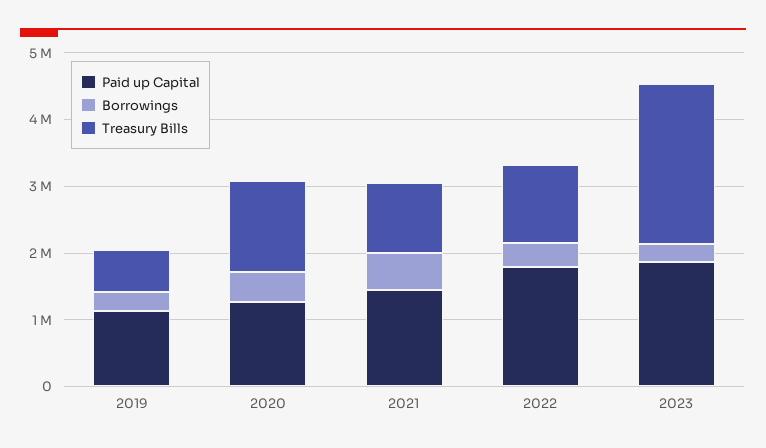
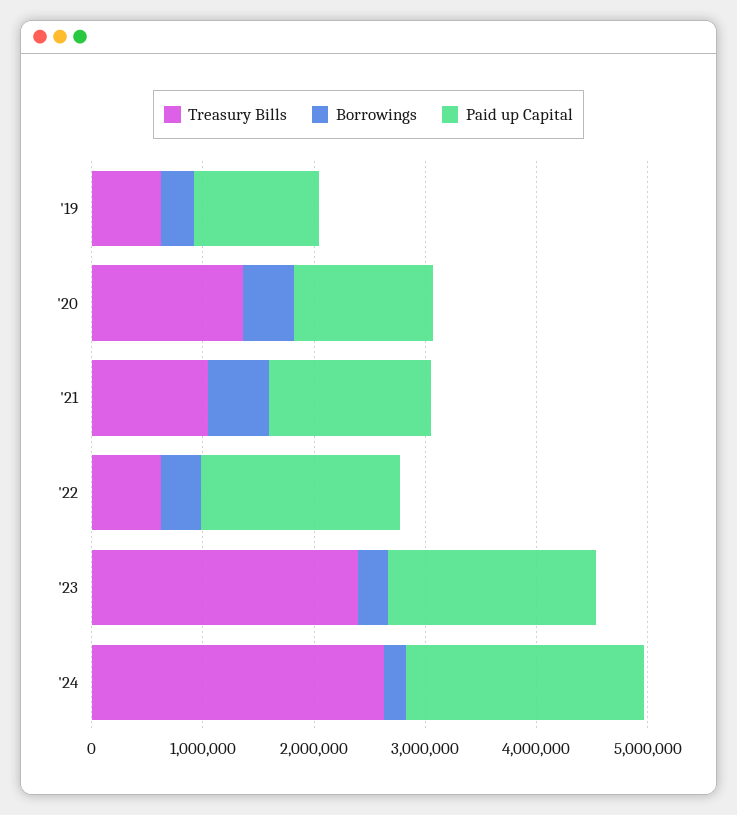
Treasury Bills, 2022: 1200000 -> 600000
Treasury Bills, '24: none -> 2600000
Borrowings, '24: none -> 200000
Paid up Capital, '24: none -> 2200000

